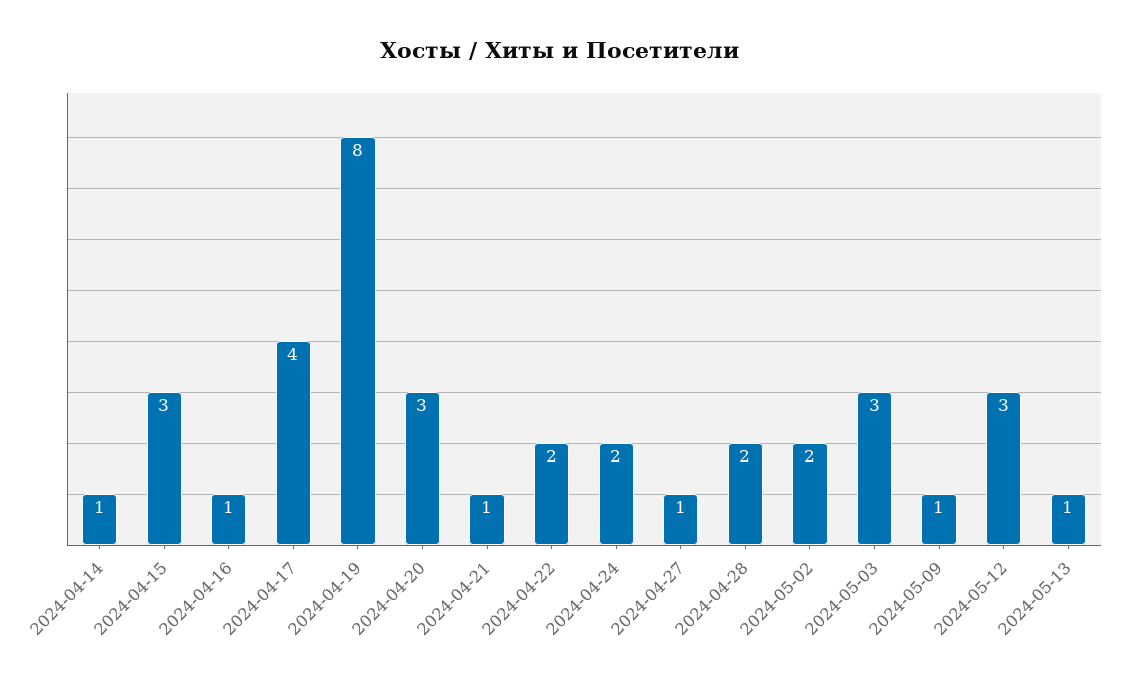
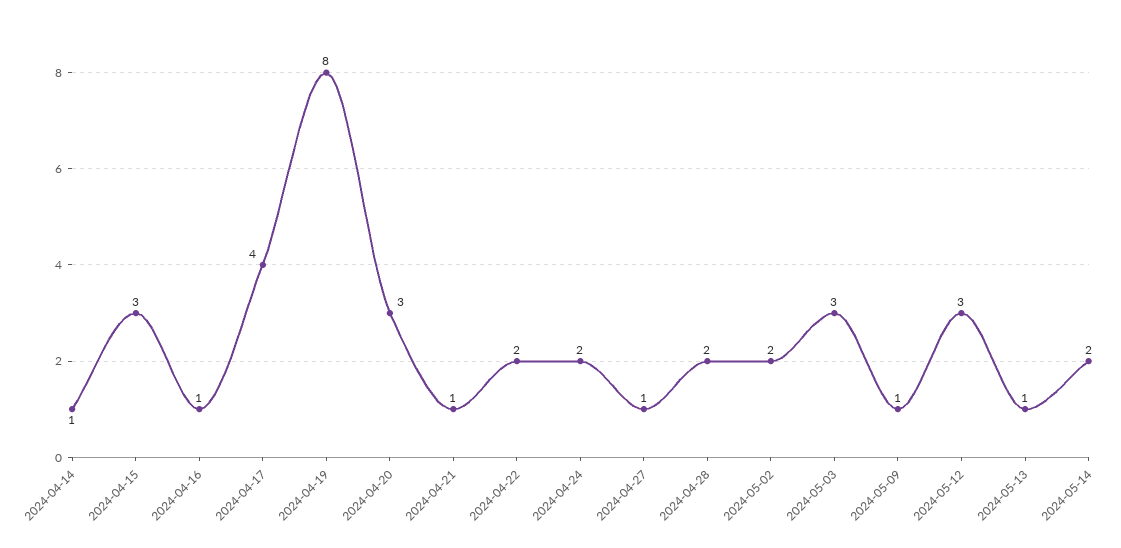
2024-05-14: none -> 2

